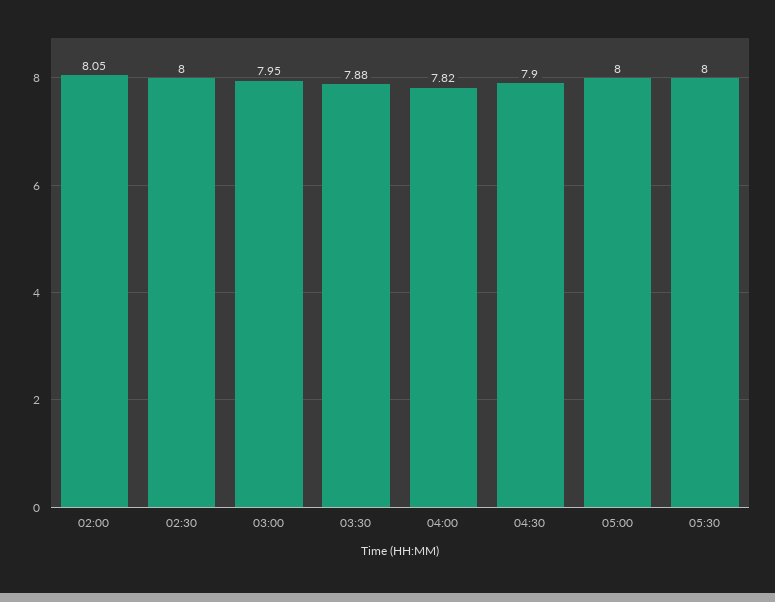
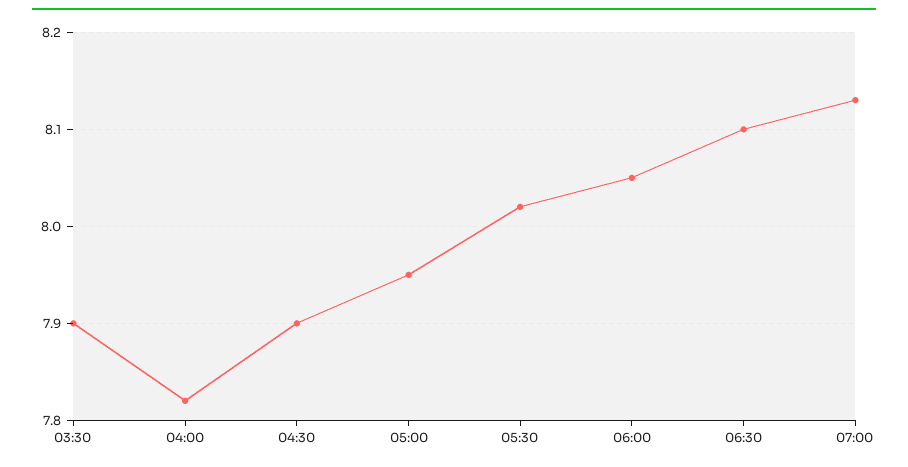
02:00: 8.05 -> none
02:30: 8 -> none
03:00: 7.95 -> none
03:30: 7.88 -> 7.9
05:00: 8 -> 7.95
05:30: 8 -> 8.02
06:00: none -> 8.05
06:30: none -> 8.1
07:00: none -> 8.13

